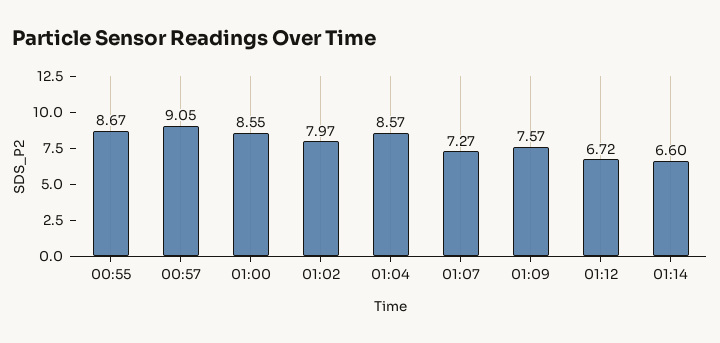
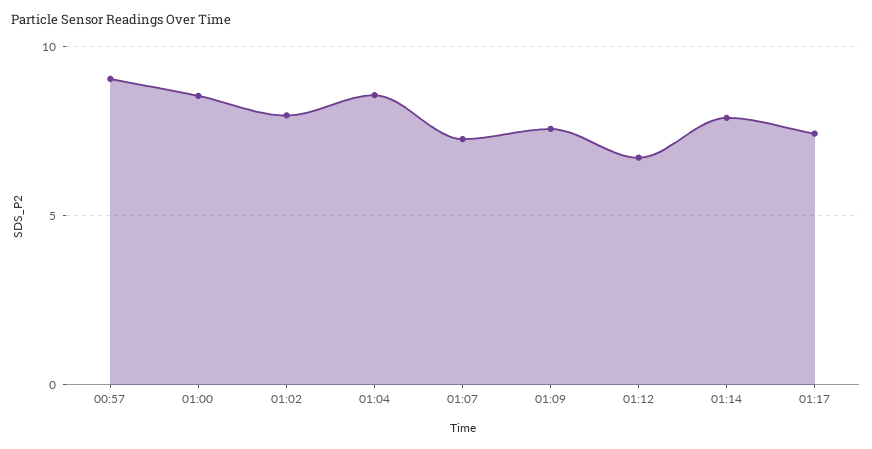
00:55: 8.67 -> none
01:14: 6.6 -> 8
01:17: none -> 7.5

